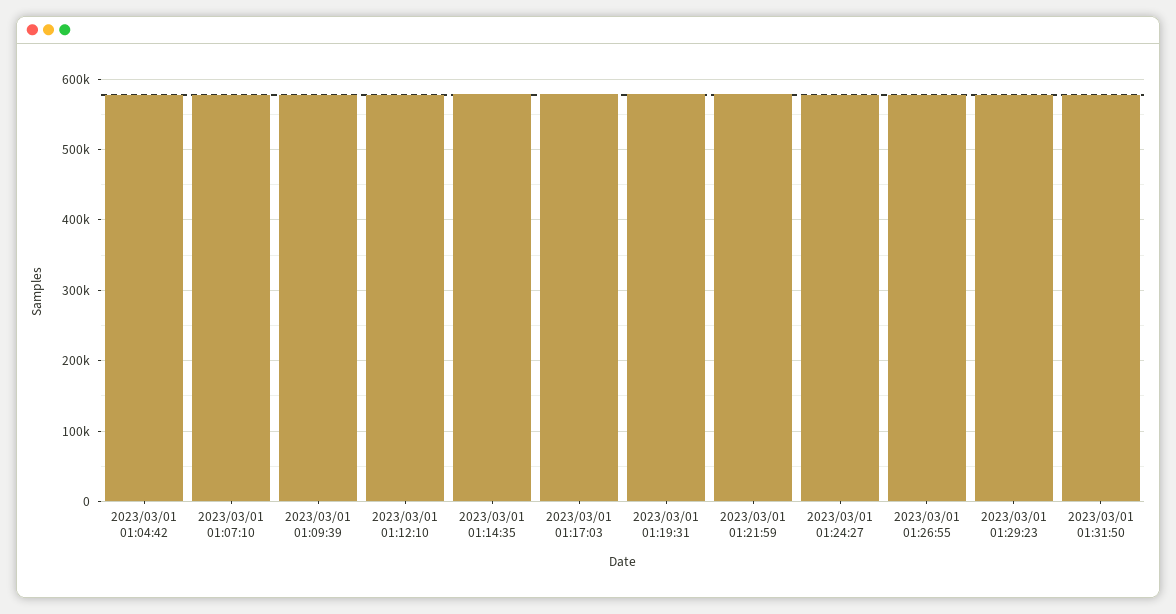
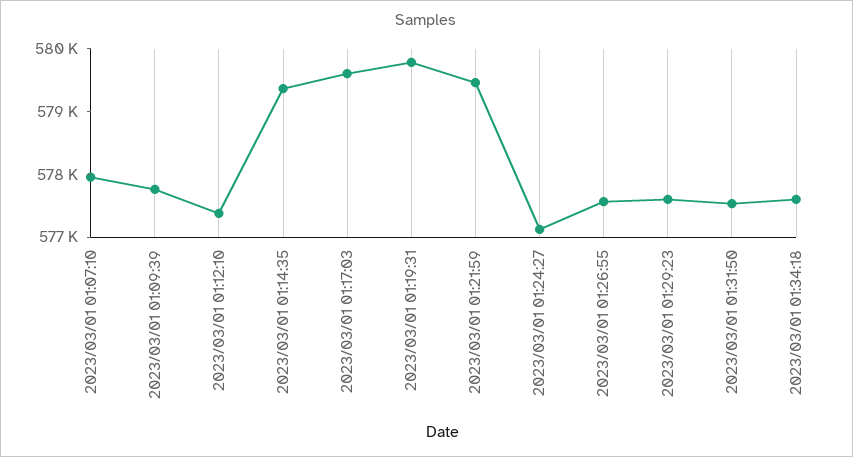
2023/03/01 01:04:42: 580000 -> none
2023/03/01 01:34:18: none -> 577600

